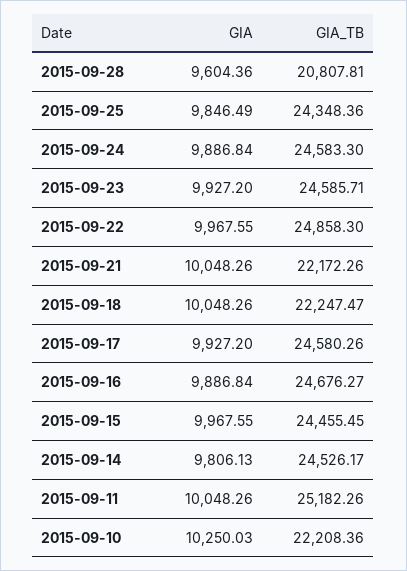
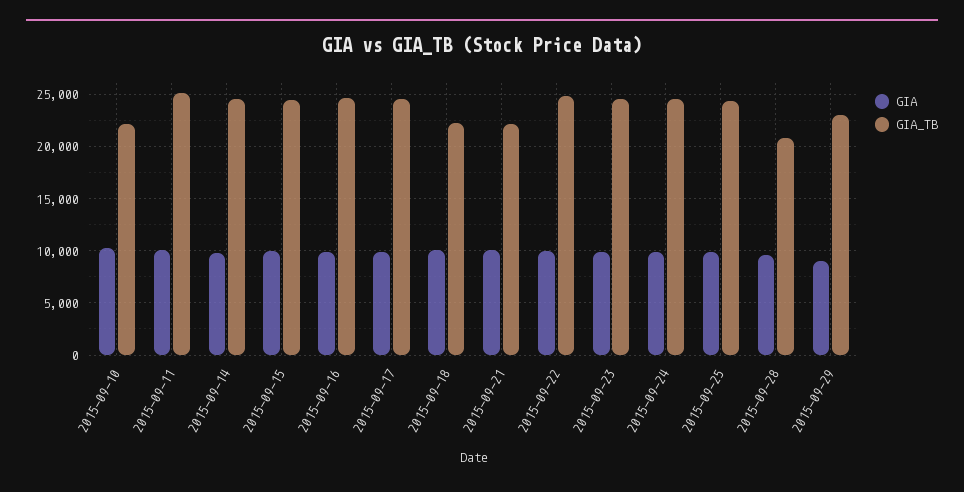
GIA, 2015-09-29: none -> 9000
GIA_TB, 2015-09-29: none -> 23000

